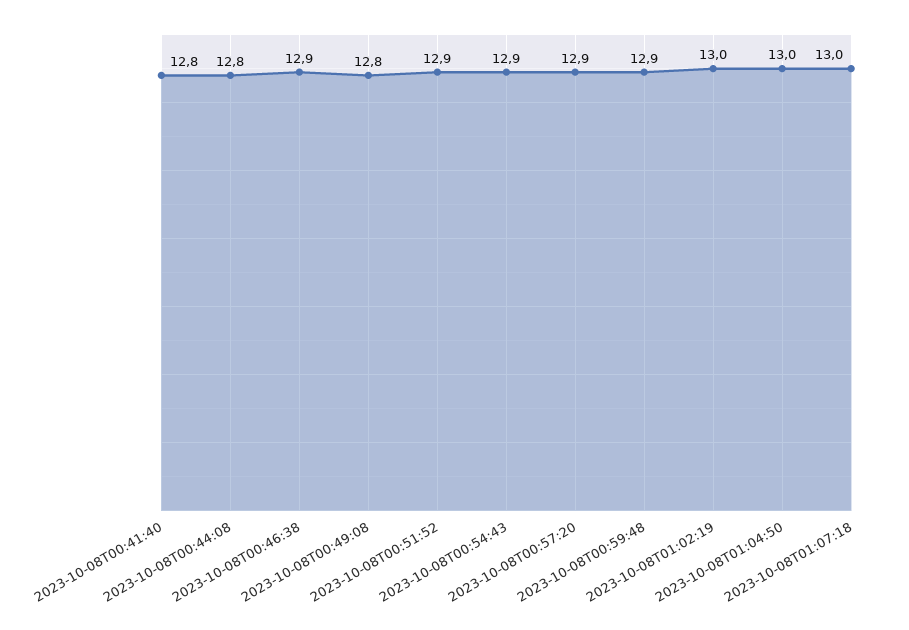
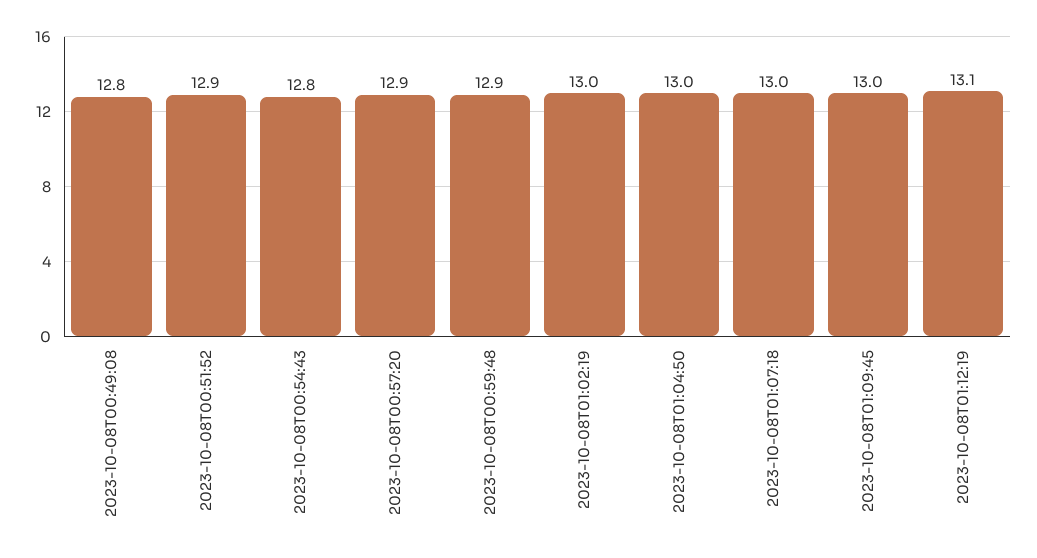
2023-10-08T00:41:40: 12.8 -> none
2023-10-08T00:44:08: 12.8 -> none
2023-10-08T00:46:38: 12.9 -> none
2023-10-08T00:54:43: 12.9 -> 12.8
2023-10-08T01:09:45: none -> 13
2023-10-08T01:12:19: none -> 13.1

